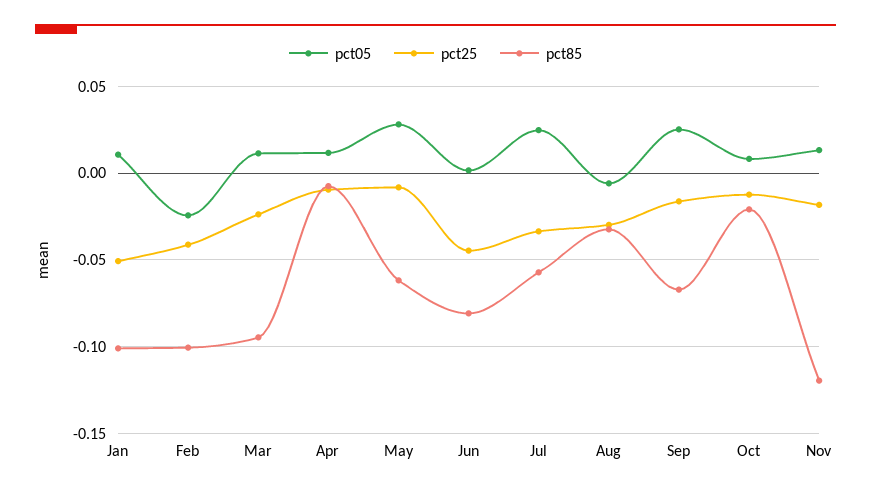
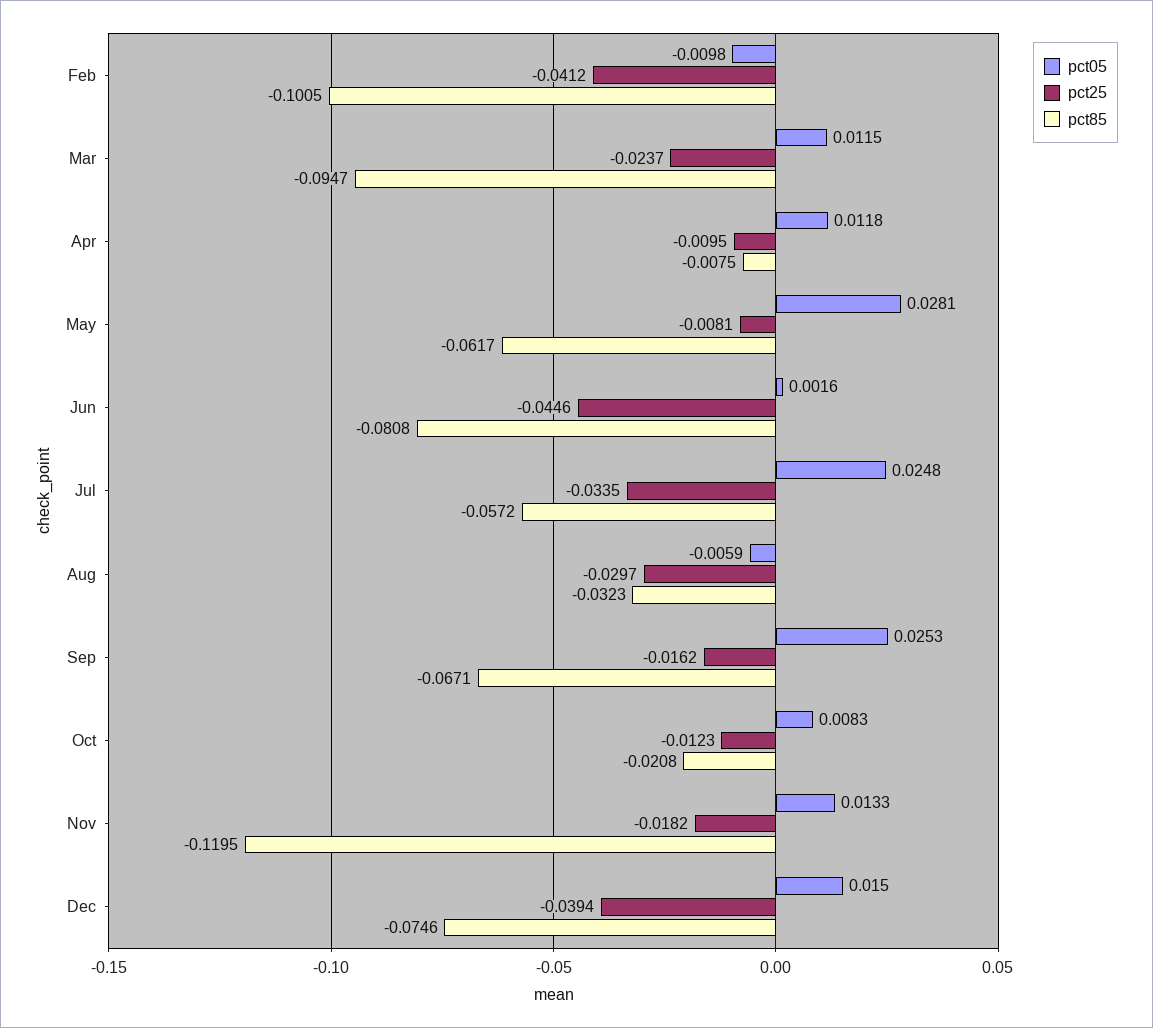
pct05, Jan: 0.01 -> none
pct25, Jan: -0.05 -> none
pct85, Jan: -0.1 -> none
pct05, Feb: -0.025 -> -0.0098
pct05, Dec: none -> 0.015
pct25, Dec: none -> -0.0394
pct85, Dec: none -> -0.0746

